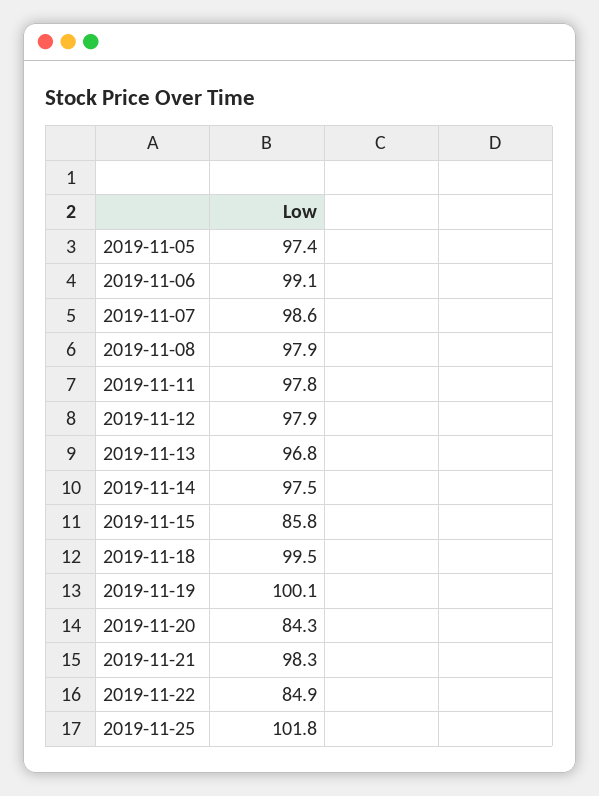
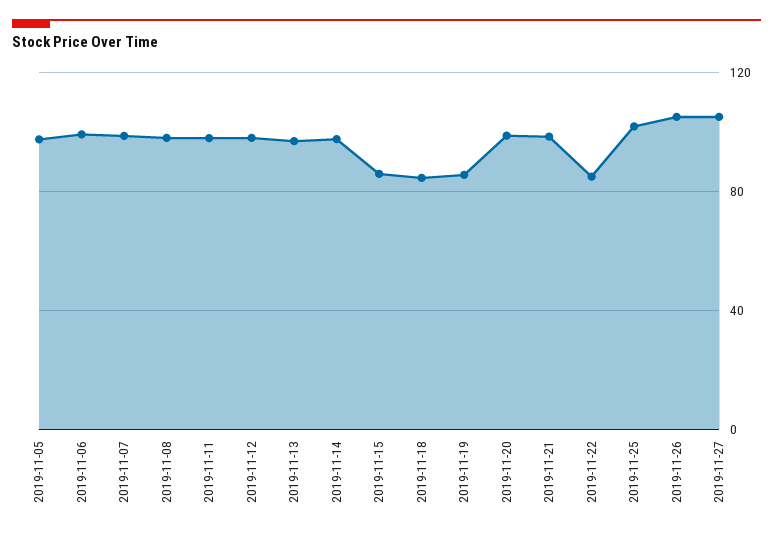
2019-11-18: 99.5 -> 85
2019-11-19: 100.1 -> 85
2019-11-20: 84.3 -> 100
2019-11-26: none -> 105
2019-11-27: none -> 105

